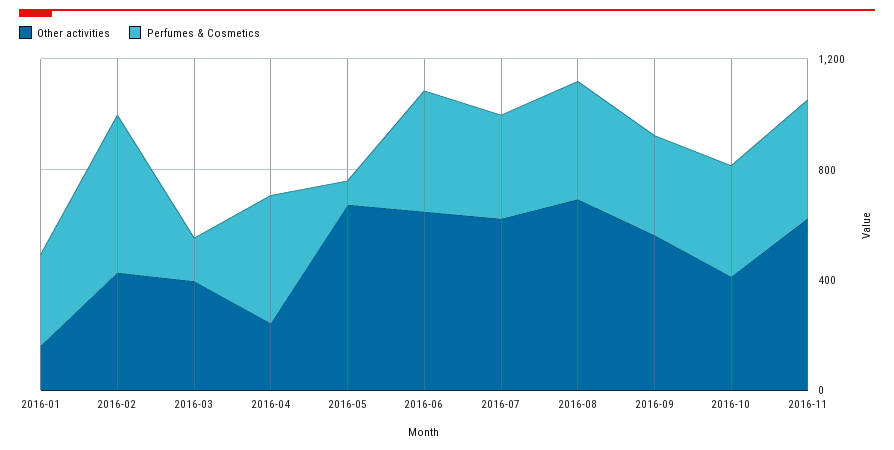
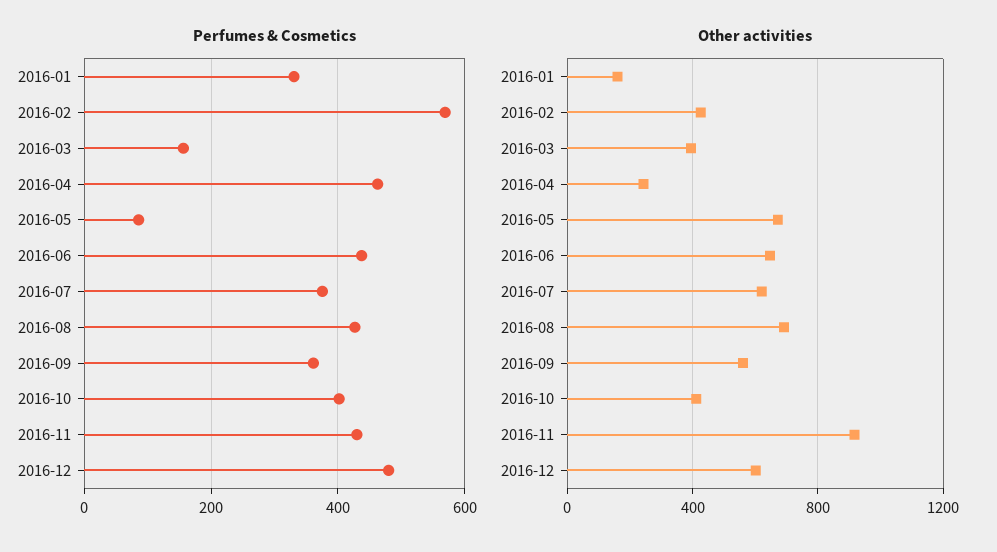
Other activities, 2016-11: 600 -> 900
Perfumes & Cosmetics, 2016-12: none -> 480
Other activities, 2016-12: none -> 600

